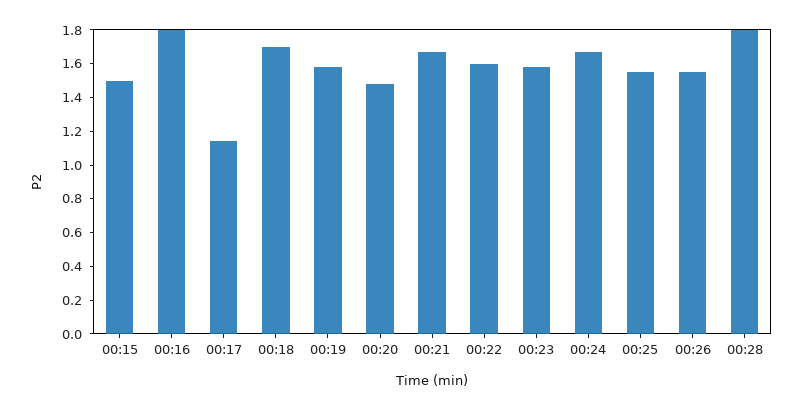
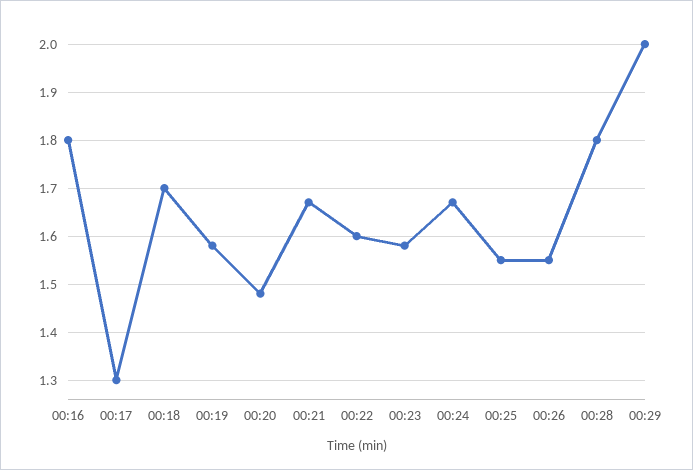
00:15: 1.5 -> none
00:17: 1.15 -> 1.3
00:29: none -> 2

